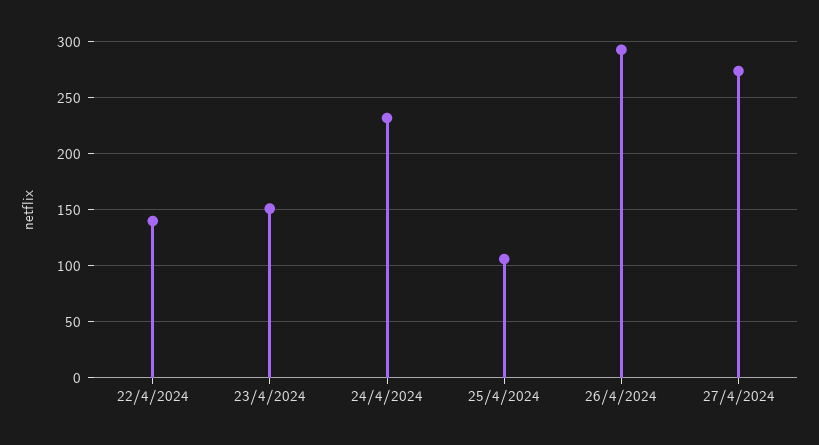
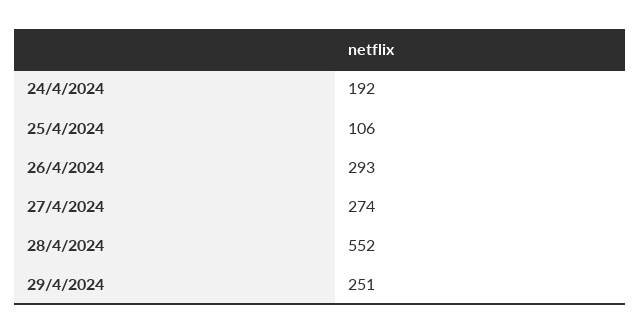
22/4/2024: 140 -> none
23/4/2024: 150 -> none
24/4/2024: 230 -> 192
28/4/2024: none -> 552
29/4/2024: none -> 251

